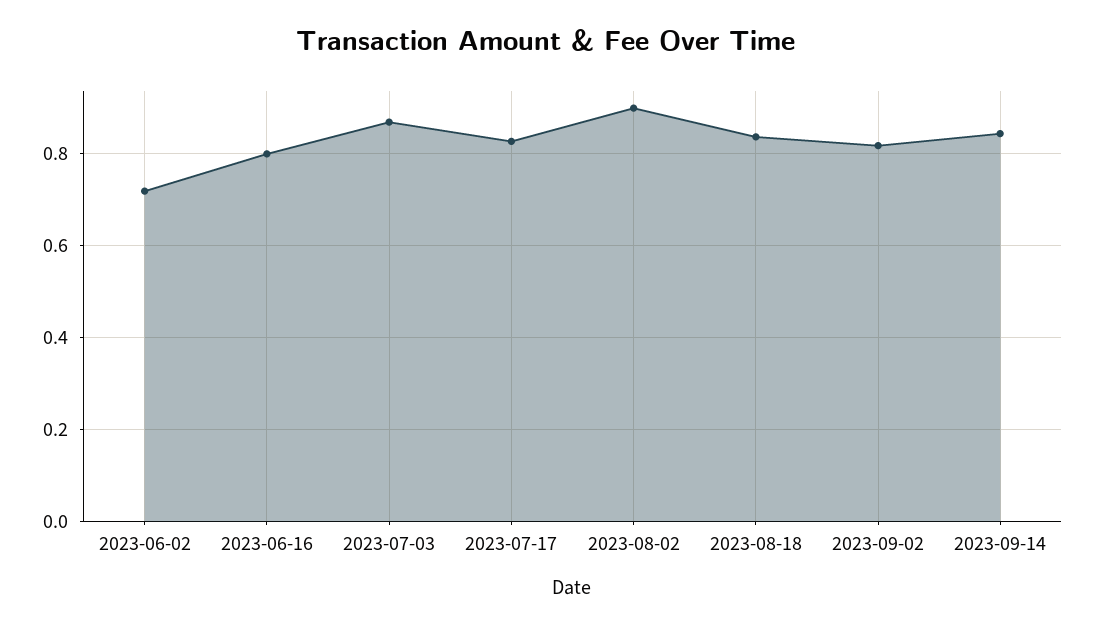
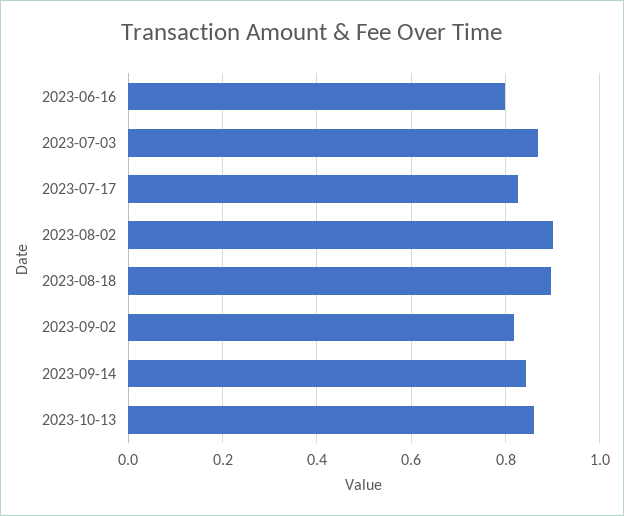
2023-06-02: 0.72 -> none
2023-08-18: 0.84 -> 0.9
2023-10-13: none -> 0.86

